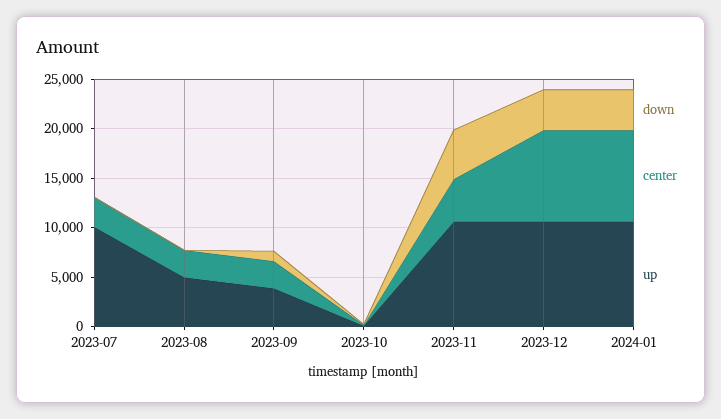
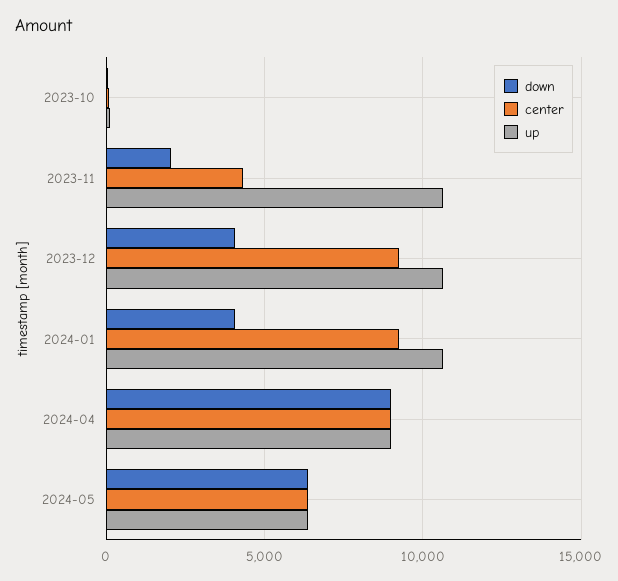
down, 2023-07: 0 -> none
center, 2023-07: 3000 -> none
up, 2023-07: 10000 -> none
down, 2023-08: 0 -> none
center, 2023-08: 3000 -> none
up, 2023-08: 5000 -> none
down, 2023-09: 1000 -> none
center, 2023-09: 3000 -> none
up, 2023-09: 4000 -> none
down, 2023-11: 5000 -> 2000
down, 2024-04: none -> 9000
center, 2024-04: none -> 9000
up, 2024-04: none -> 9000
down, 2024-05: none -> 6500
center, 2024-05: none -> 6500
up, 2024-05: none -> 6500

